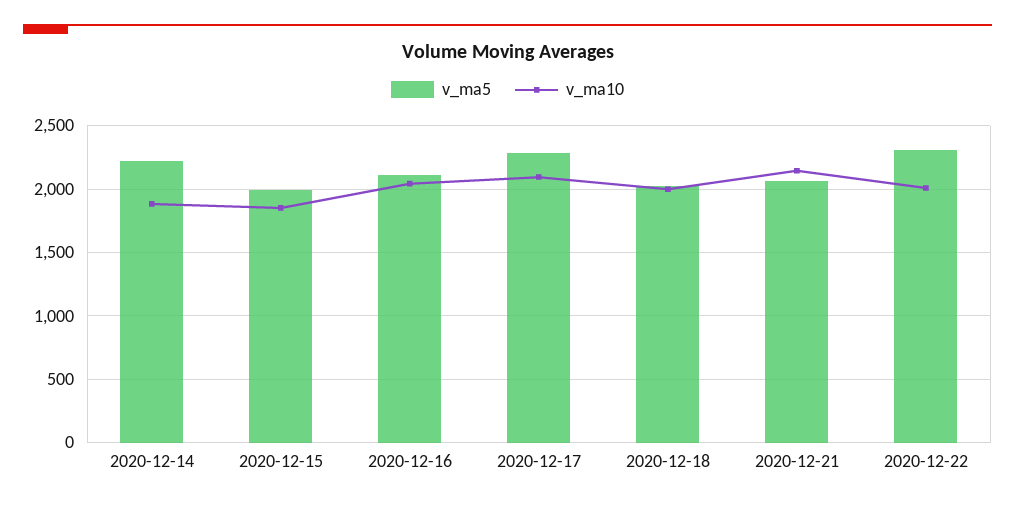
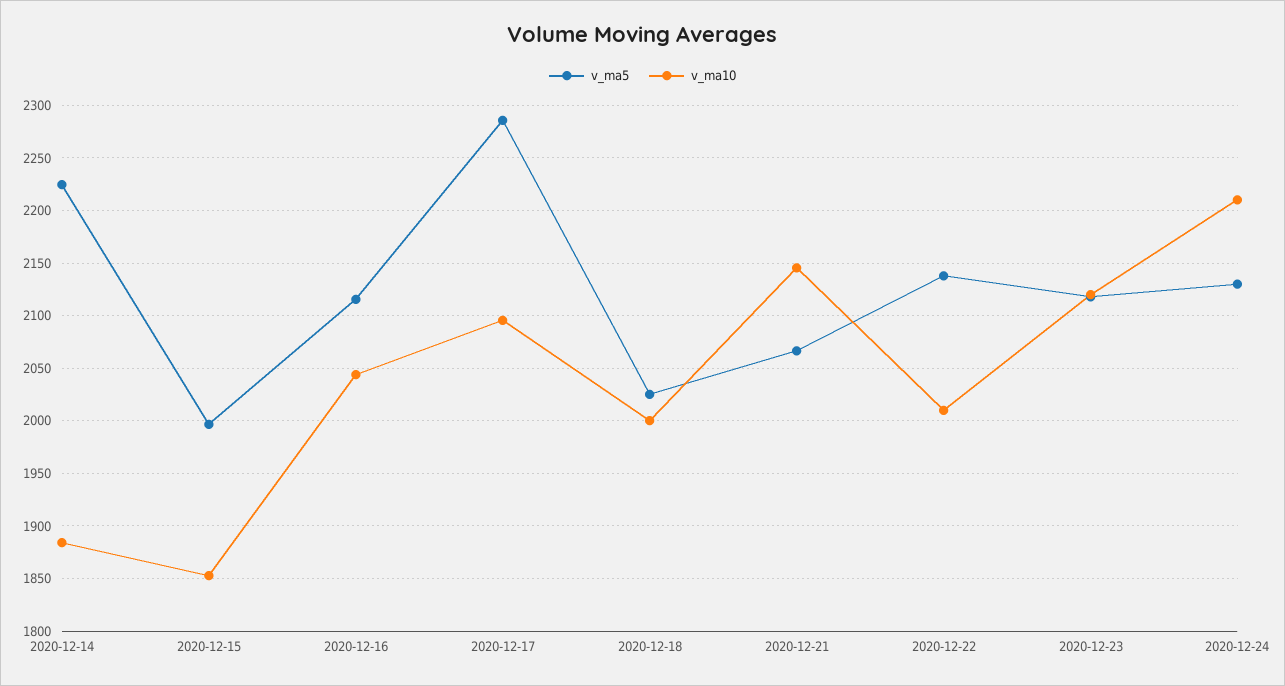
v_ma5, 2020-12-22: 2300 -> 2140
v_ma5, 2020-12-23: none -> 2120
v_ma10, 2020-12-23: none -> 2120
v_ma5, 2020-12-24: none -> 2130
v_ma10, 2020-12-24: none -> 2210

